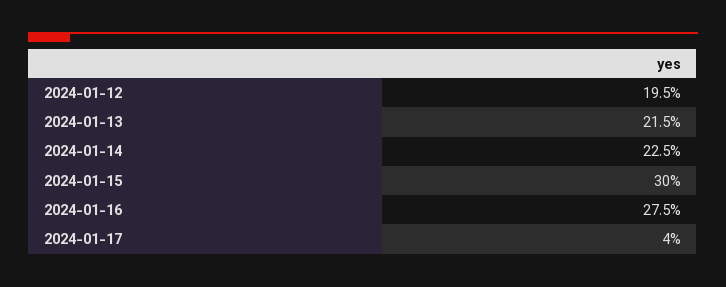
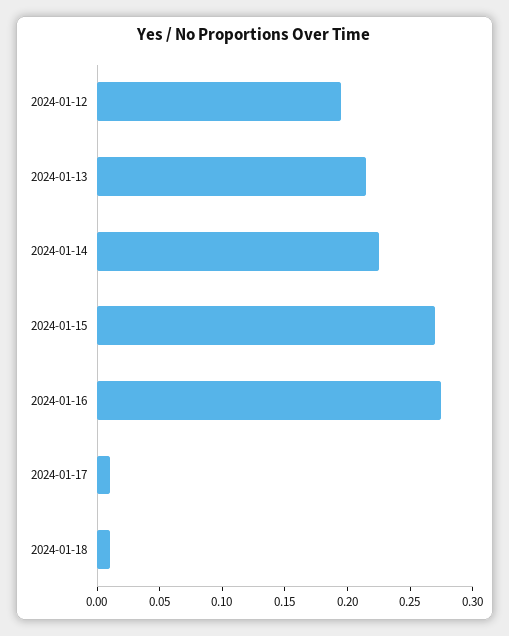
2024-01-15: 0.3 -> 0.27
2024-01-17: 0.04 -> 0.01
2024-01-18: none -> 0.01

